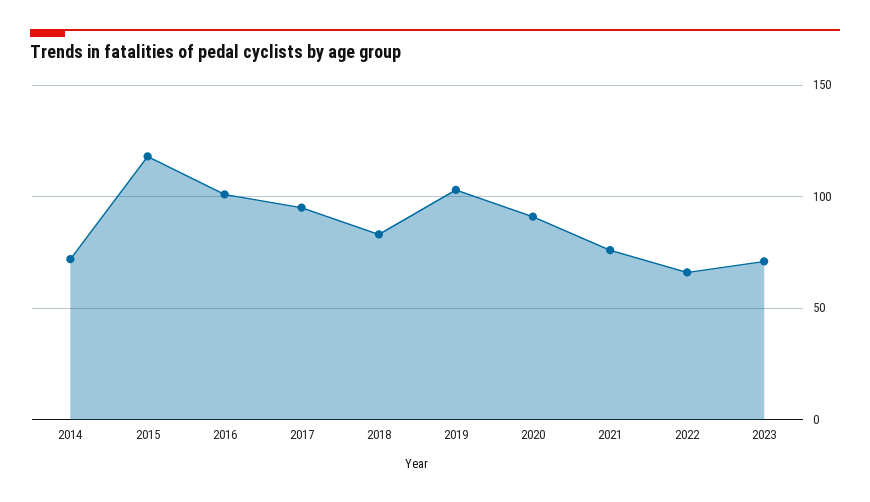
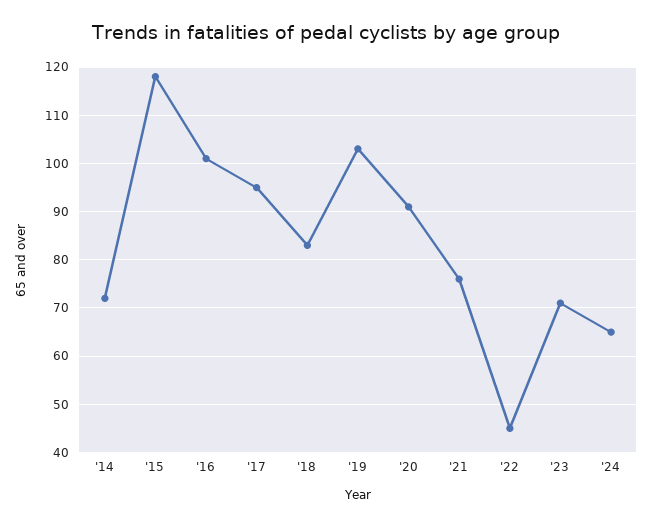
2022: 65 -> 45
'24: none -> 65

